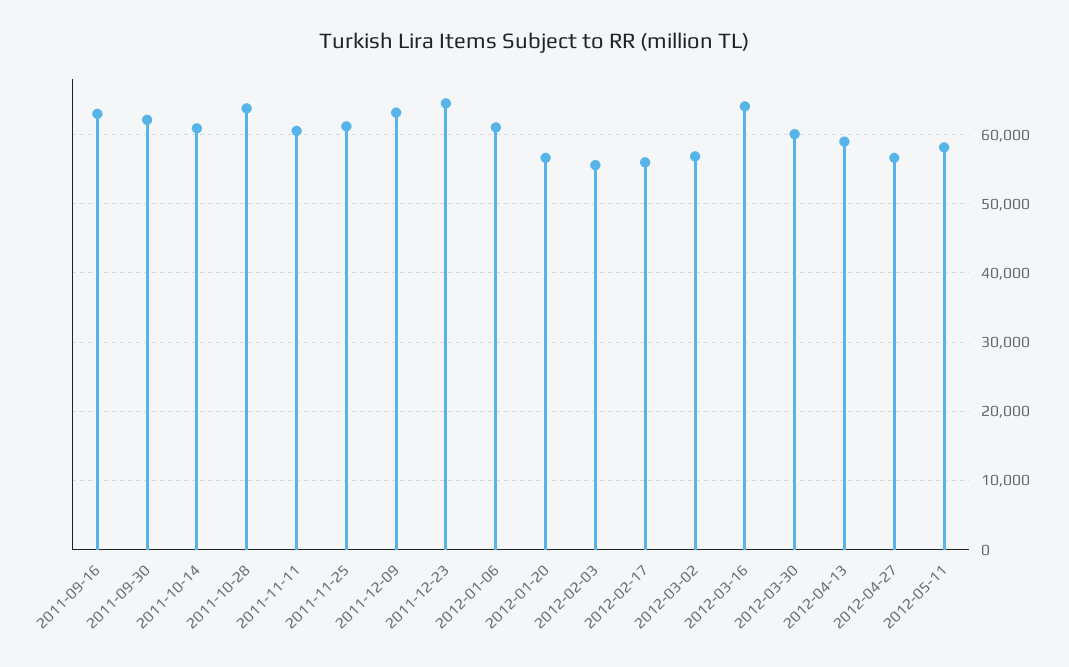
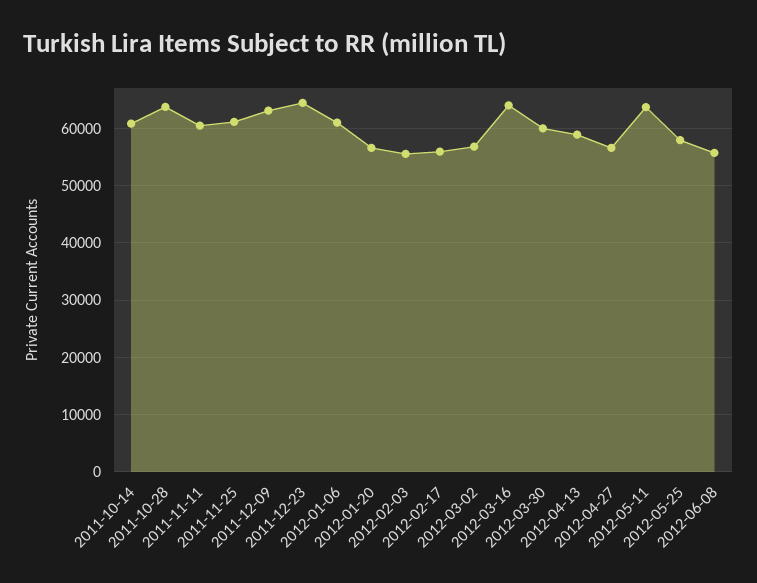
2011-09-16: 63000 -> none
2011-09-30: 62000 -> none
2012-05-11: 58000 -> 64000
2012-05-25: none -> 58000
2012-06-08: none -> 56000

